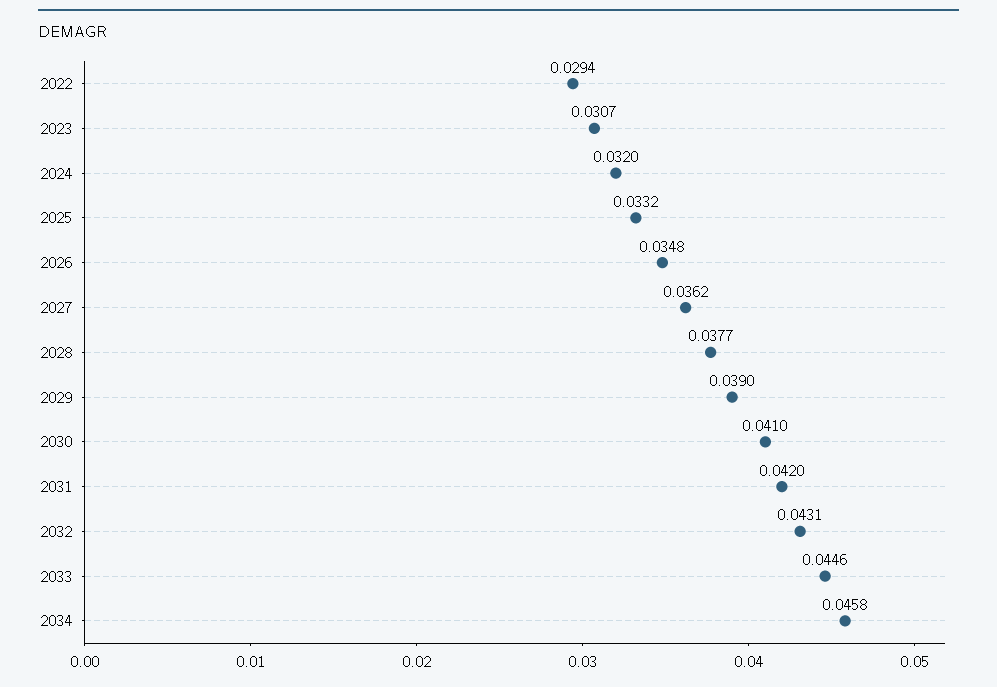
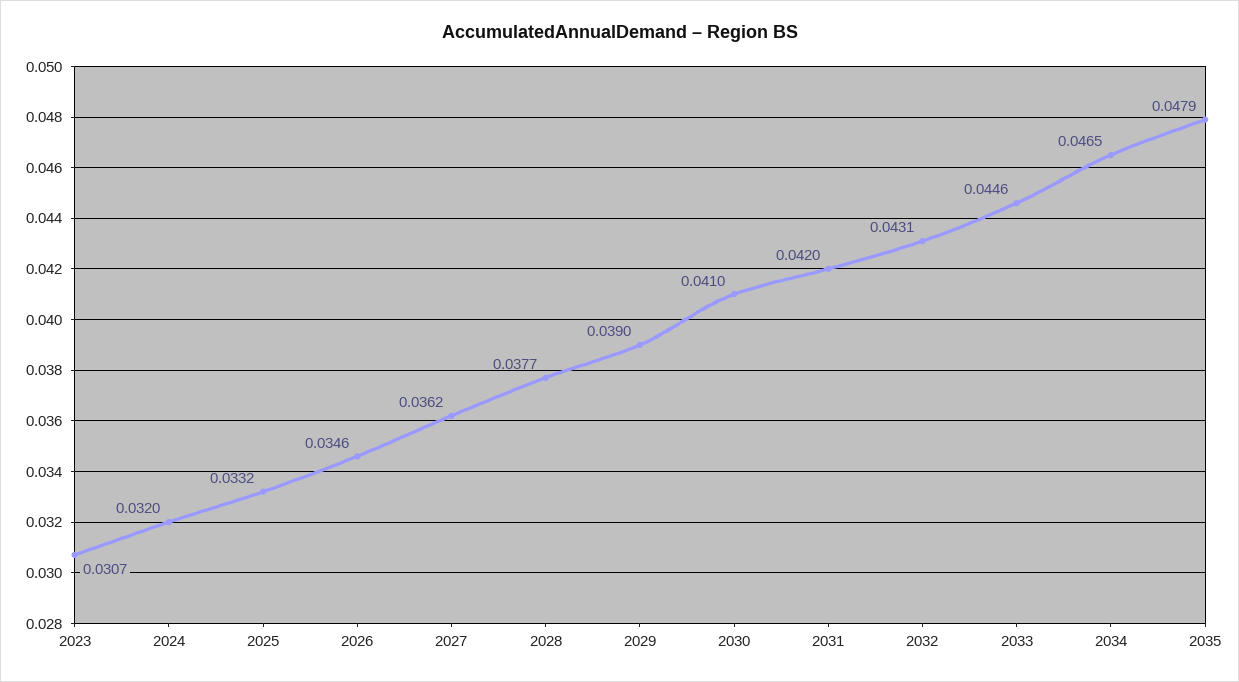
2022: 0.0294 -> none
2026: 0.0348 -> 0.0346
2034: 0.0458 -> 0.0465
2035: none -> 0.0479

